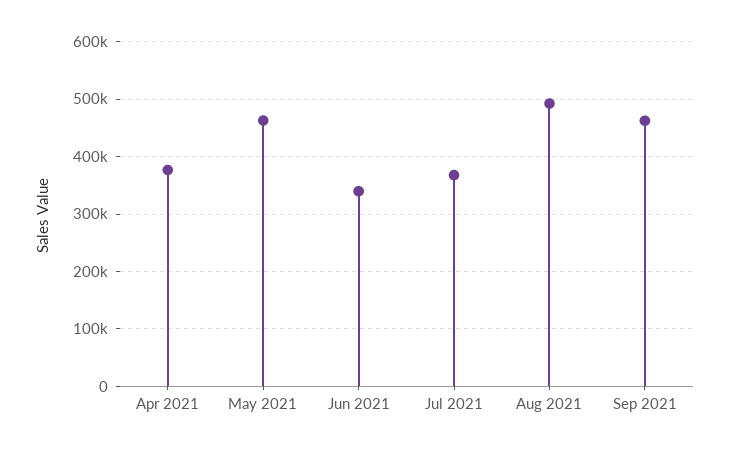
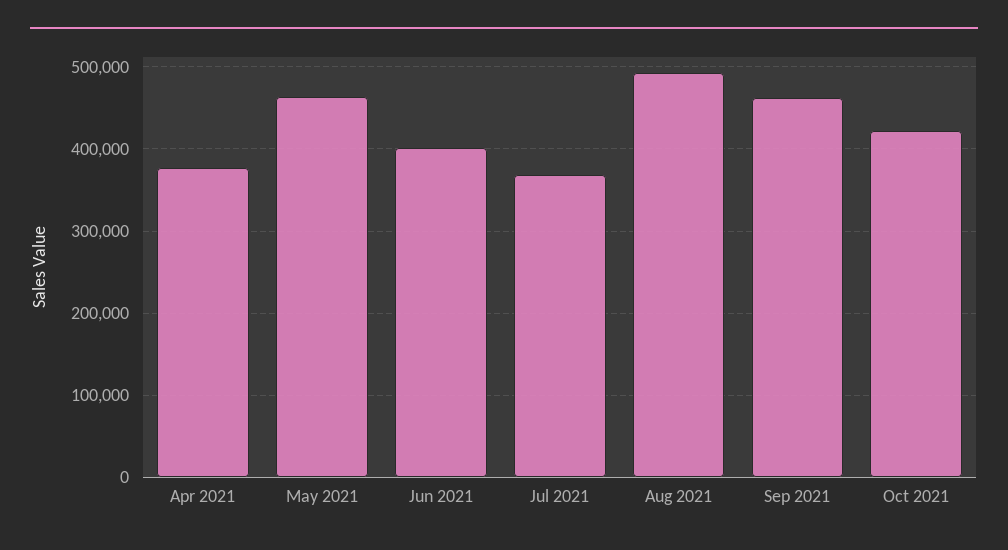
Jun 2021: 340000 -> 400000
Oct 2021: none -> 420000

